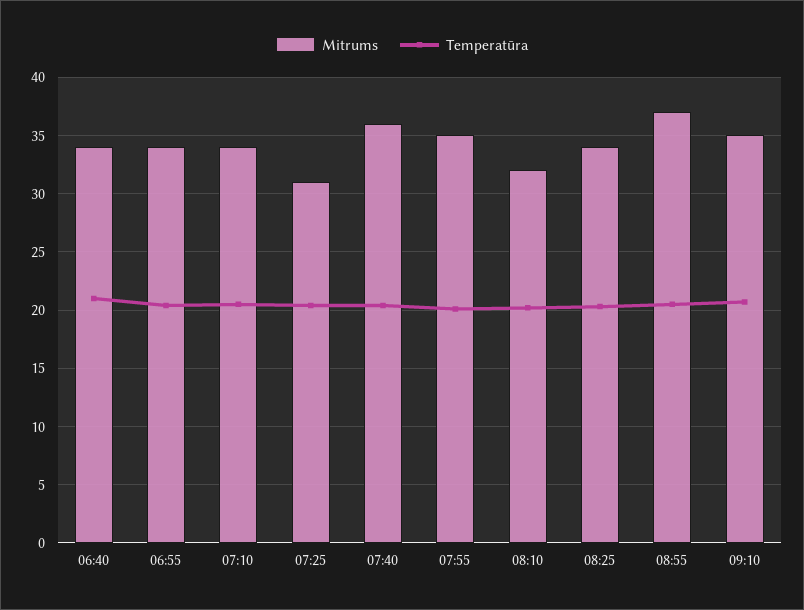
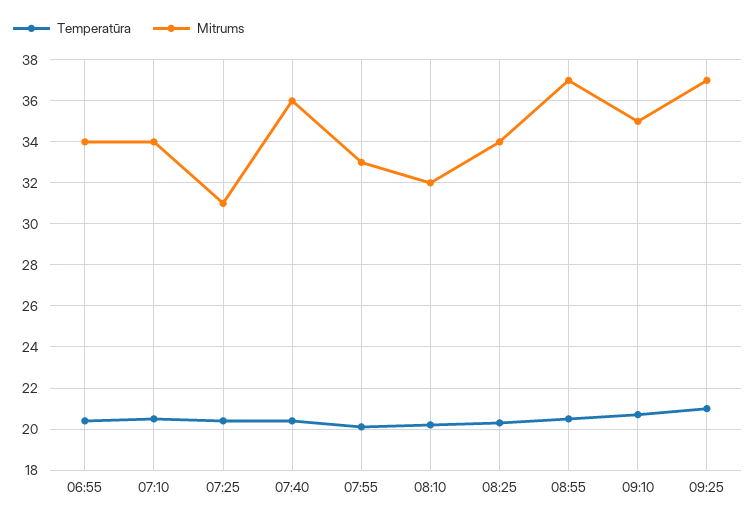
Mitrums, 06:40: 34 -> none
Temperatūra, 06:40: 21 -> none
Mitrums, 07:55: 35 -> 33
Temperatūra, 09:25: none -> 21
Mitrums, 09:25: none -> 37

